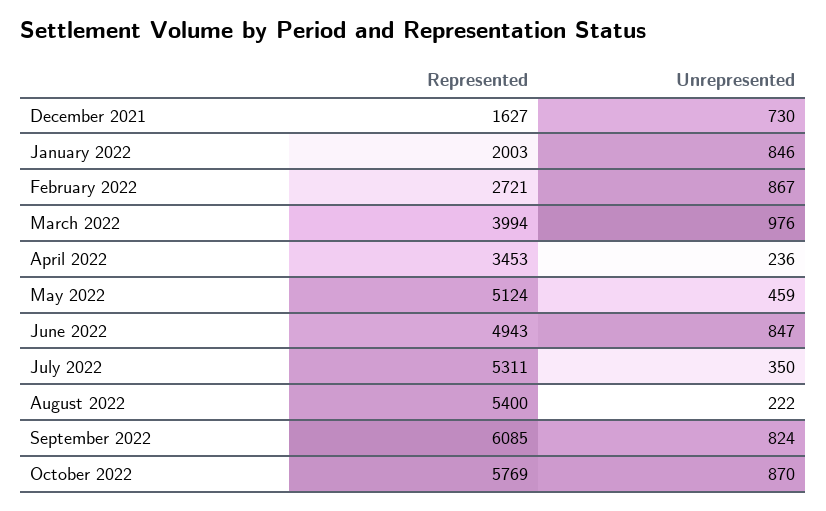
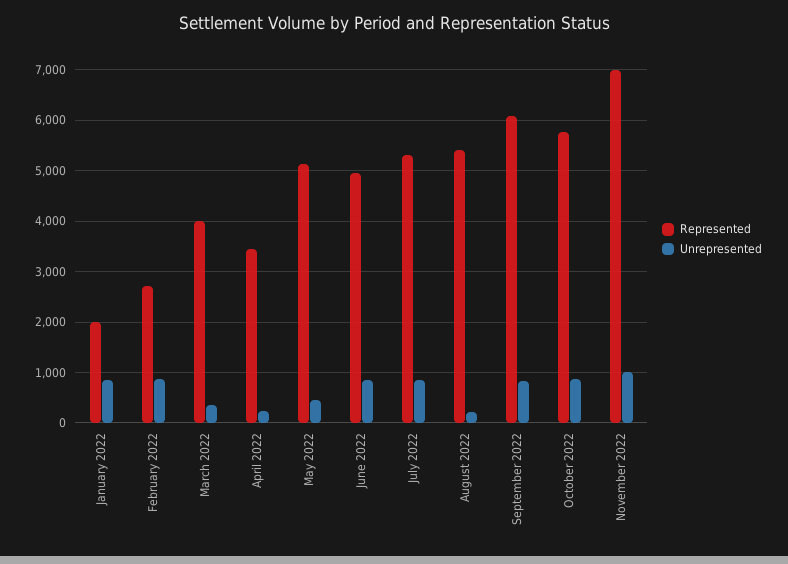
Represented, December 2021: 1627 -> none
Unrepresented, December 2021: 730 -> none
Unrepresented, March 2022: 976 -> 400
Unrepresented, July 2022: 350 -> 800
Represented, November 2022: none -> 7000
Unrepresented, November 2022: none -> 1000

